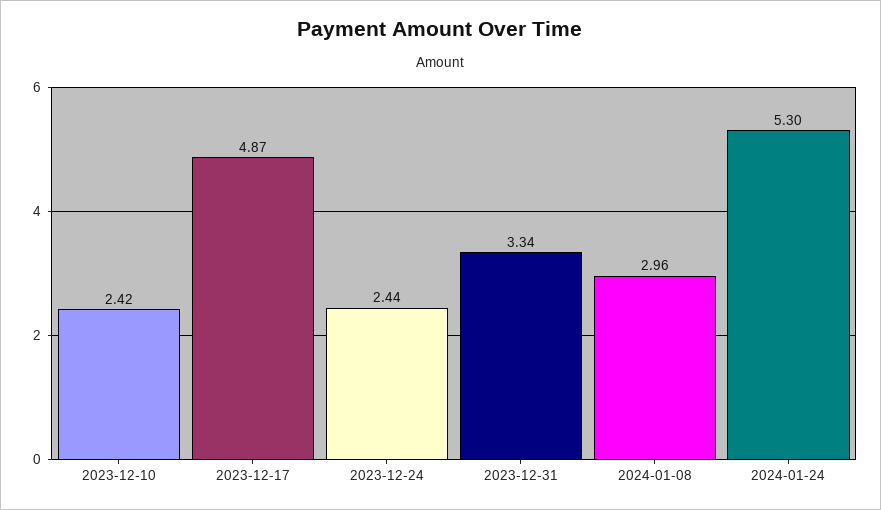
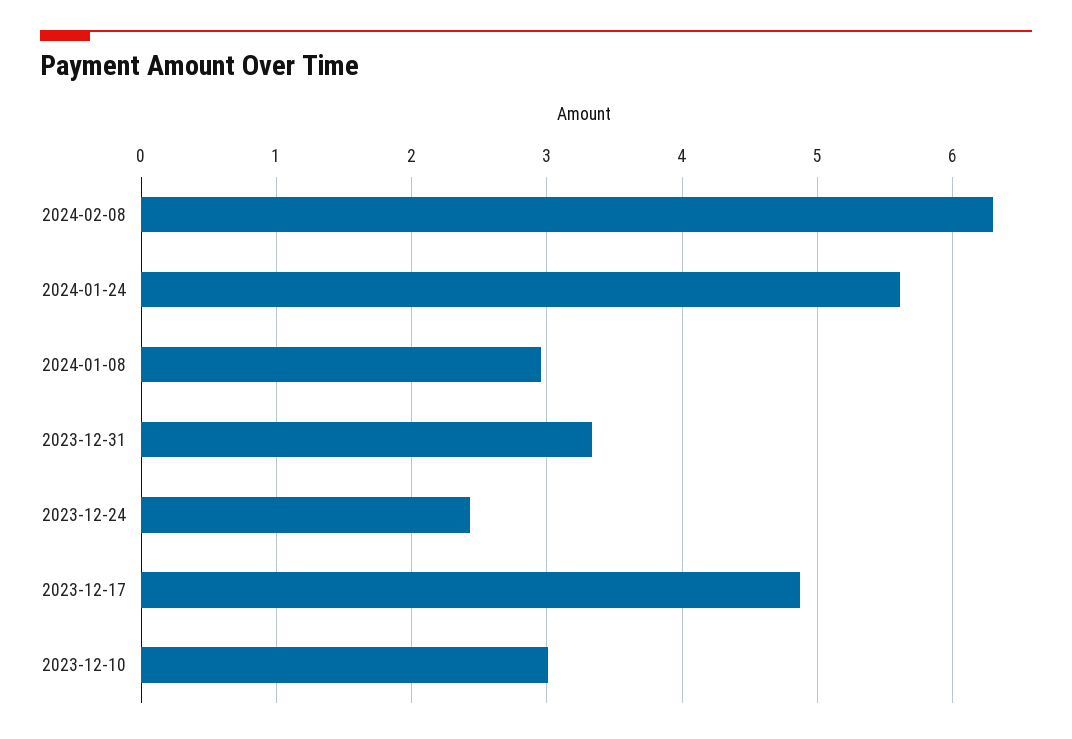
2023-12-10: 2.42 -> 3
2024-01-24: 5.3 -> 5.6
2024-02-08: none -> 6.3

